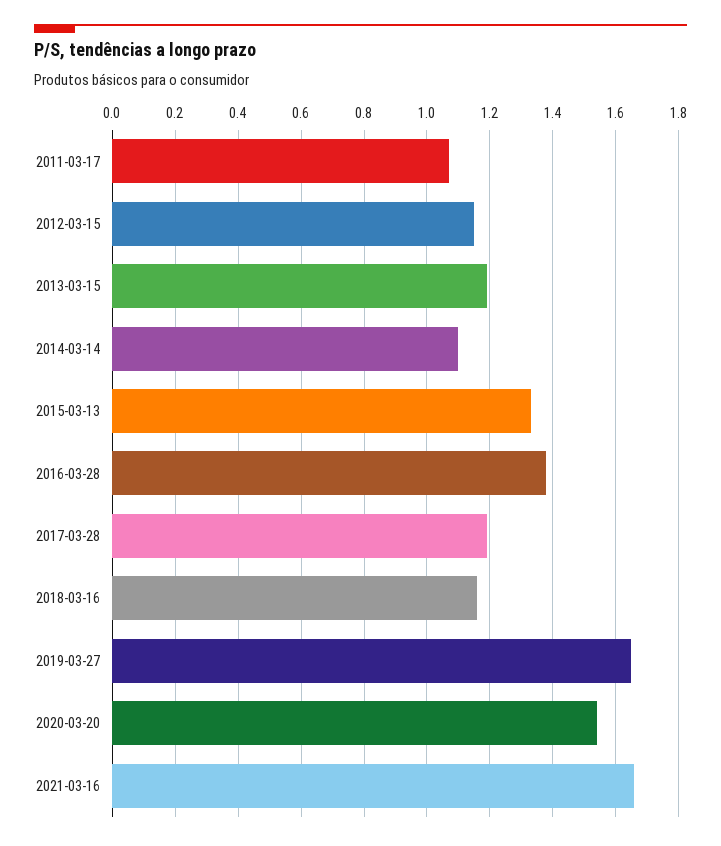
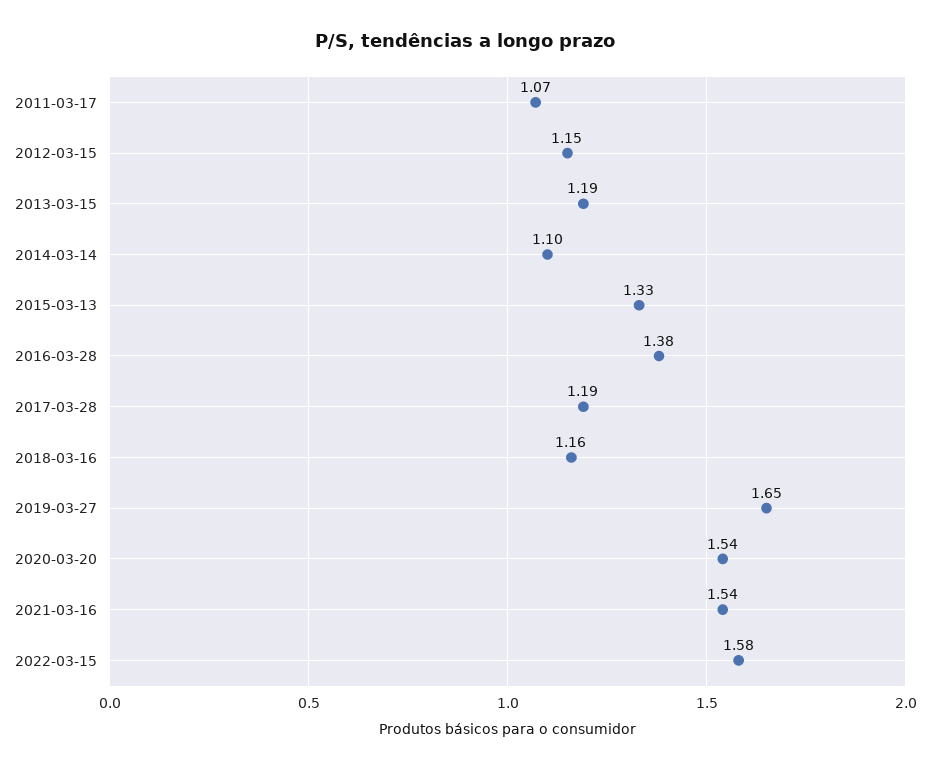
2021-03-16: 1.65 -> 1.54
2022-03-15: none -> 1.58

